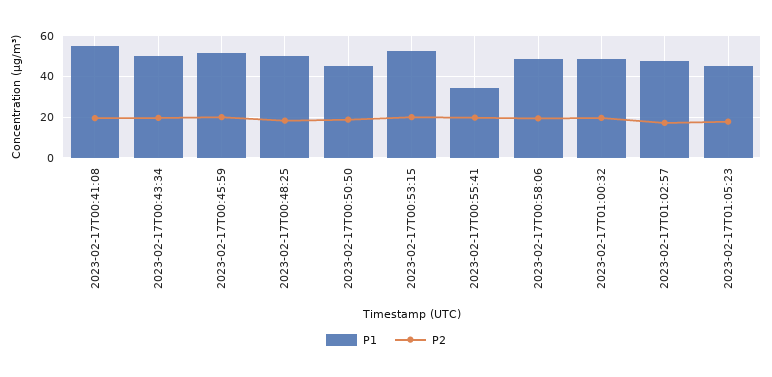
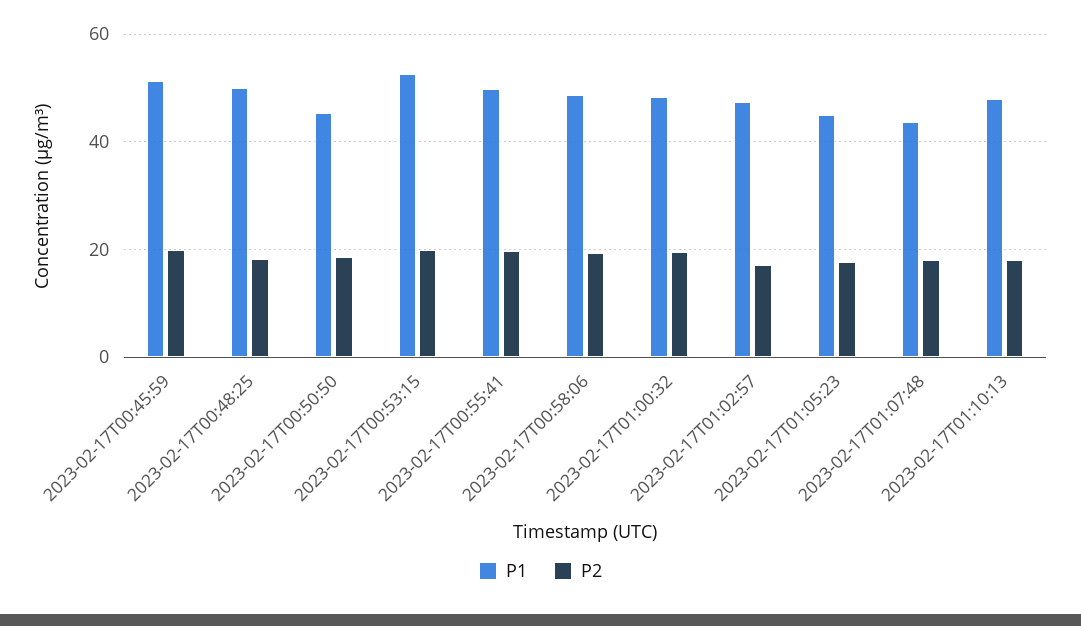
P1, 2023-02-17T00:41:08: 55 -> none
P2, 2023-02-17T00:41:08: 20 -> none
P1, 2023-02-17T00:43:34: 50 -> none
P2, 2023-02-17T00:43:34: 20 -> none
P1, 2023-02-17T00:55:41: 35 -> 50
P1, 2023-02-17T01:07:48: none -> 44
P2, 2023-02-17T01:07:48: none -> 18
P1, 2023-02-17T01:10:13: none -> 48
P2, 2023-02-17T01:10:13: none -> 18

